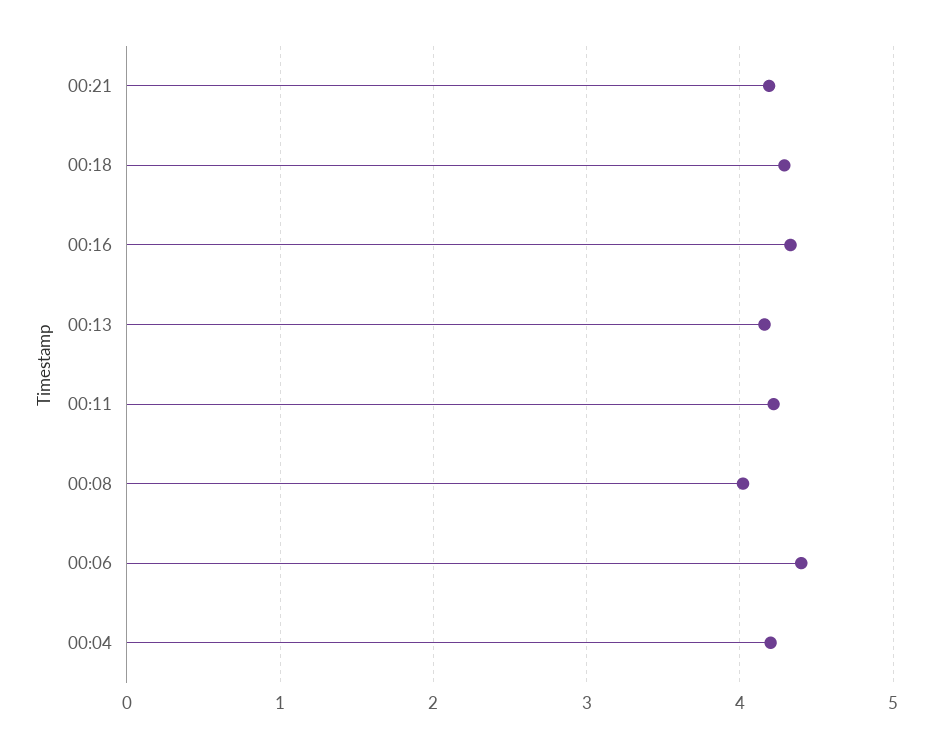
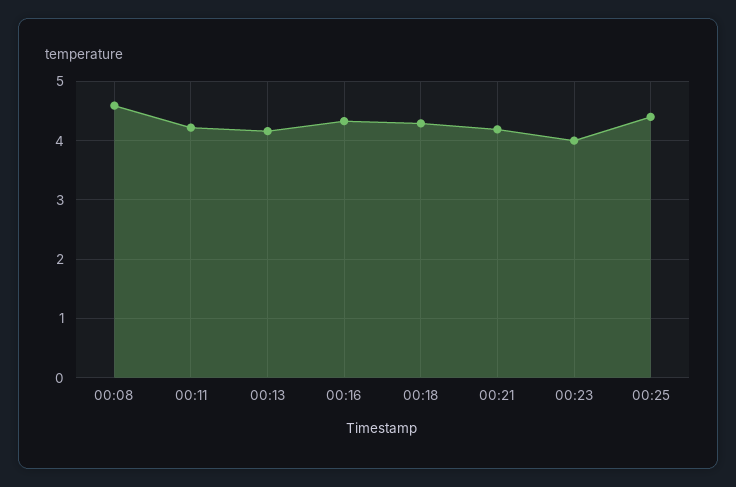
00:08: 4 -> 4.6
00:06: 4.4 -> none
00:04: 4.2 -> none
00:23: none -> 4
00:25: none -> 4.4

